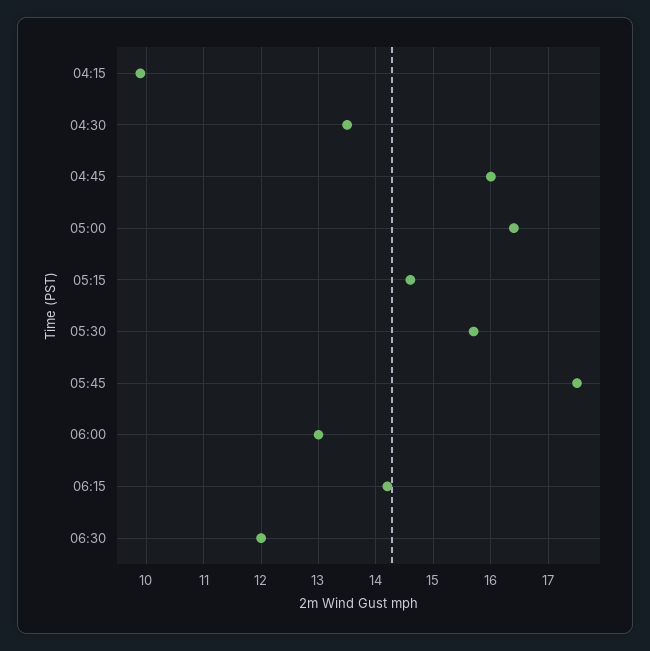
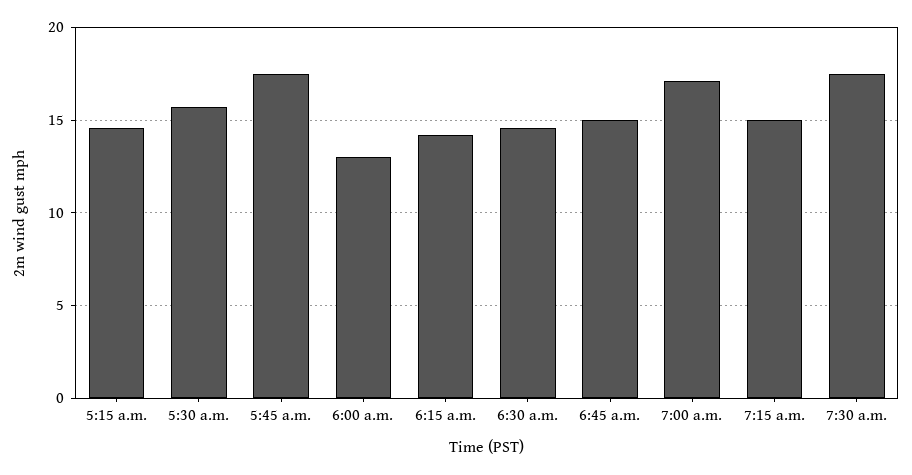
04:15: 10 -> none
04:30: 13.5 -> none
04:45: 16 -> none
05:00: 16.5 -> none
06:30: 12 -> 14.5
6:45 a.m.: none -> 15
7:00 a.m.: none -> 17
7:15 a.m.: none -> 15
7:30 a.m.: none -> 17.5

